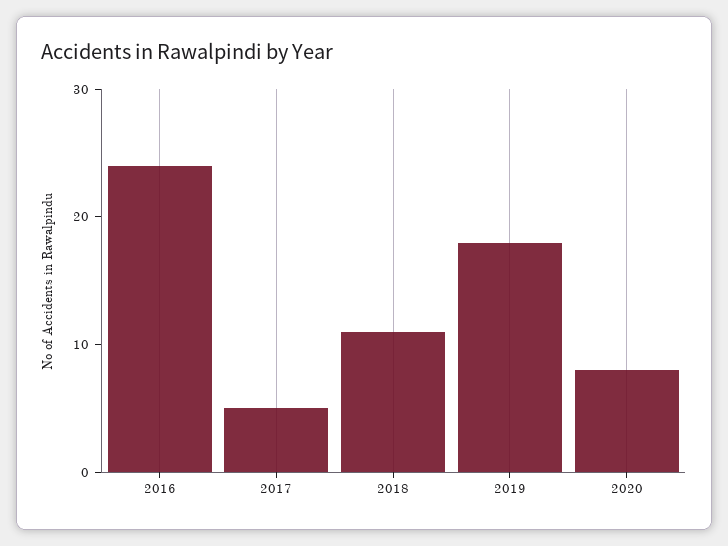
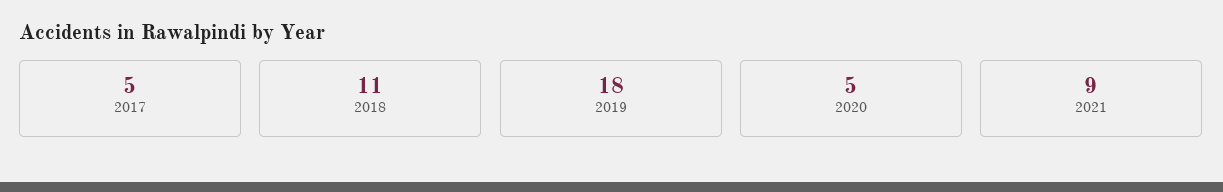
2016: 24 -> none
2020: 8 -> 5
2021: none -> 9

